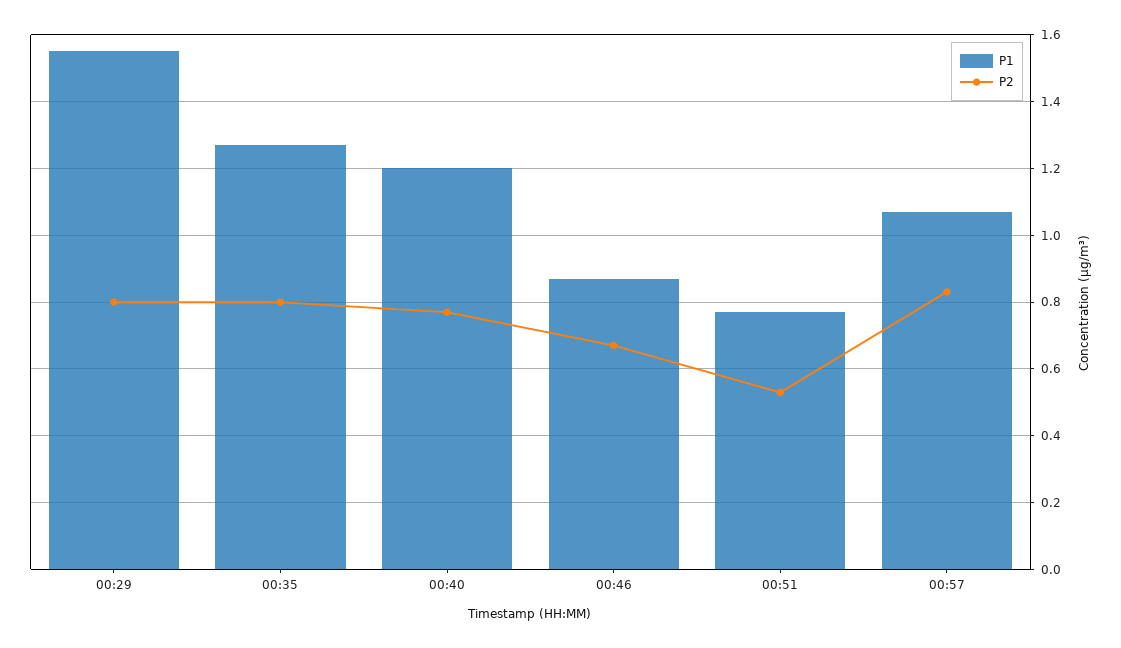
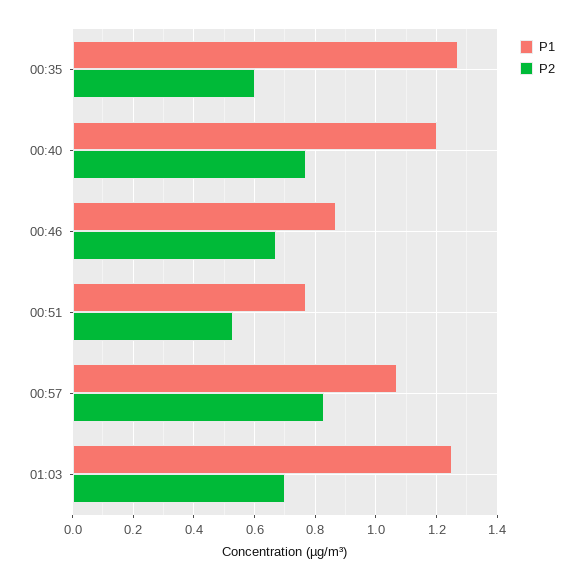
P1, 00:29: 1.55 -> none
P2, 00:29: 0.8 -> none
P2, 00:35: 0.8 -> 0.6
P1, 01:03: none -> 1.25
P2, 01:03: none -> 0.7

